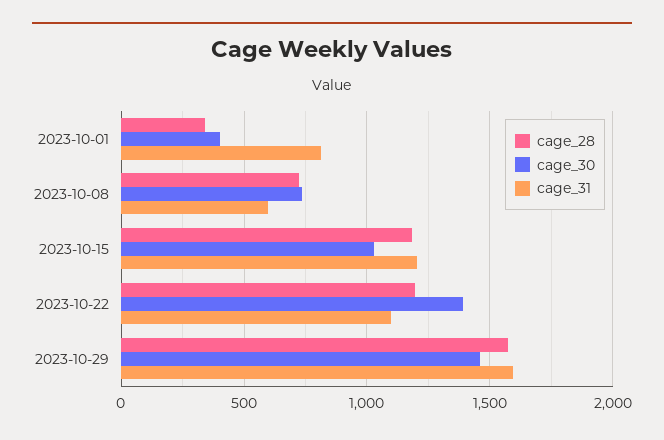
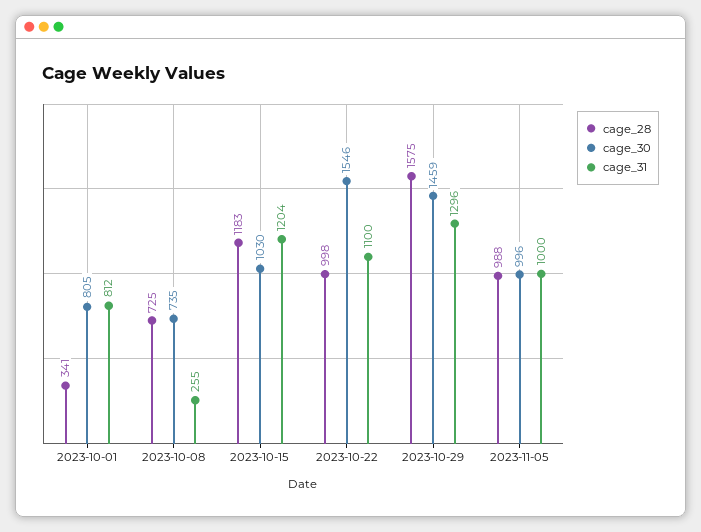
cage_30, 2023-10-01: 400 -> 805
cage_31, 2023-10-08: 600 -> 255
cage_28, 2023-10-22: 1200 -> 998
cage_30, 2023-10-22: 1400 -> 1546
cage_31, 2023-10-29: 1600 -> 1296
cage_28, 2023-11-05: none -> 988
cage_30, 2023-11-05: none -> 996
cage_31, 2023-11-05: none -> 1000

